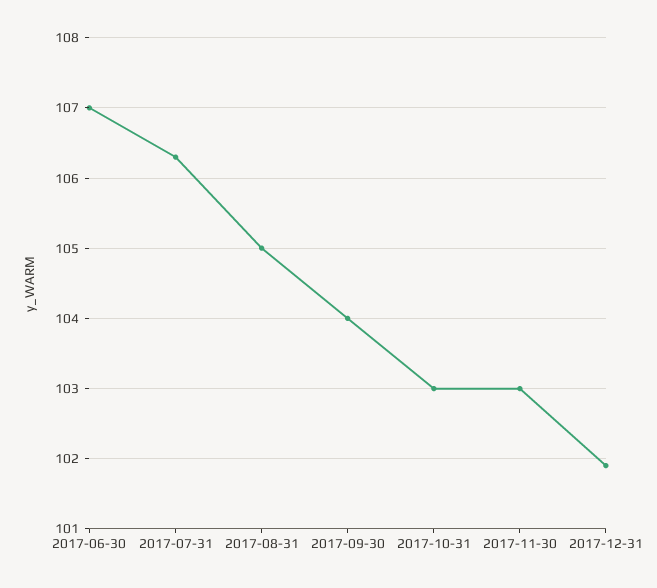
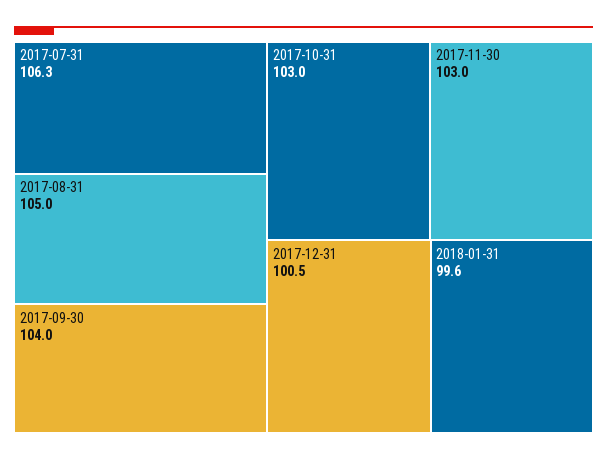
2017-06-30: 107 -> none
2017-12-31: 101.9 -> 100.5
2018-01-31: none -> 99.6

